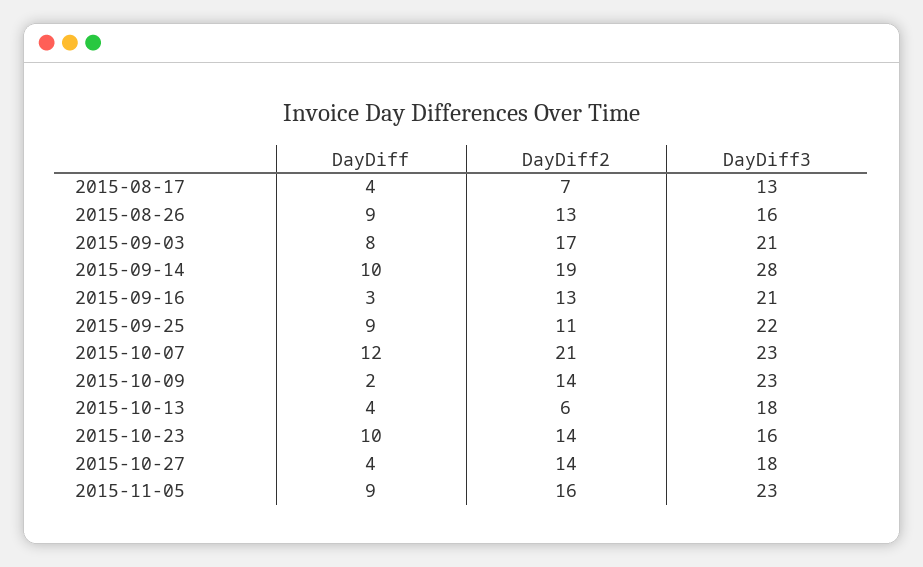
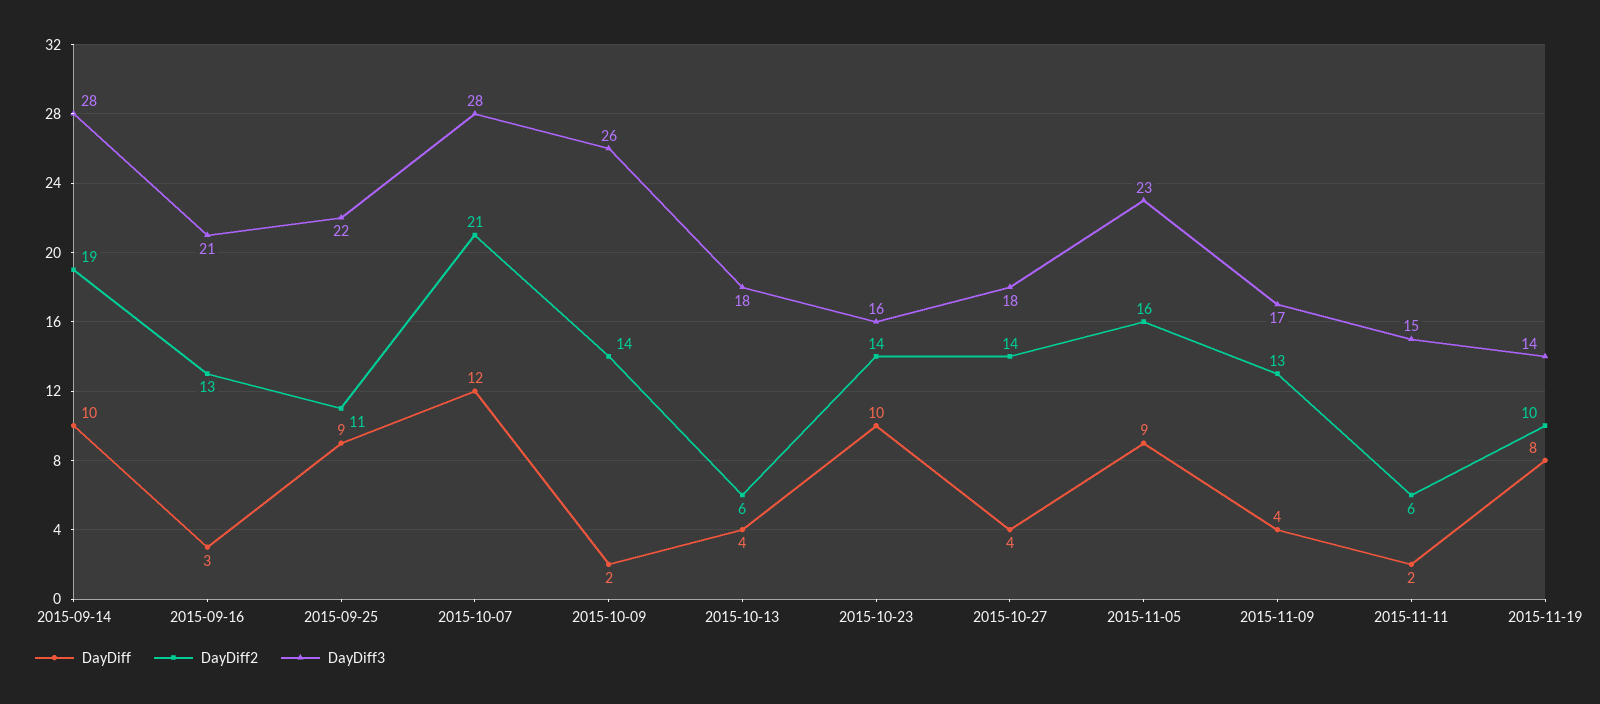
DayDiff, 2015-08-17: 4 -> none
DayDiff2, 2015-08-17: 7 -> none
DayDiff3, 2015-08-17: 13 -> none
DayDiff, 2015-08-26: 9 -> none
DayDiff2, 2015-08-26: 13 -> none
DayDiff3, 2015-08-26: 16 -> none
DayDiff, 2015-09-03: 8 -> none
DayDiff2, 2015-09-03: 17 -> none
DayDiff3, 2015-09-03: 21 -> none
DayDiff3, 2015-10-07: 23 -> 28
DayDiff3, 2015-10-09: 23 -> 26
DayDiff, 2015-11-09: none -> 4
DayDiff2, 2015-11-09: none -> 13
DayDiff3, 2015-11-09: none -> 17
DayDiff, 2015-11-11: none -> 2
DayDiff2, 2015-11-11: none -> 6
DayDiff3, 2015-11-11: none -> 15
DayDiff, 2015-11-19: none -> 8
DayDiff2, 2015-11-19: none -> 10
DayDiff3, 2015-11-19: none -> 14

